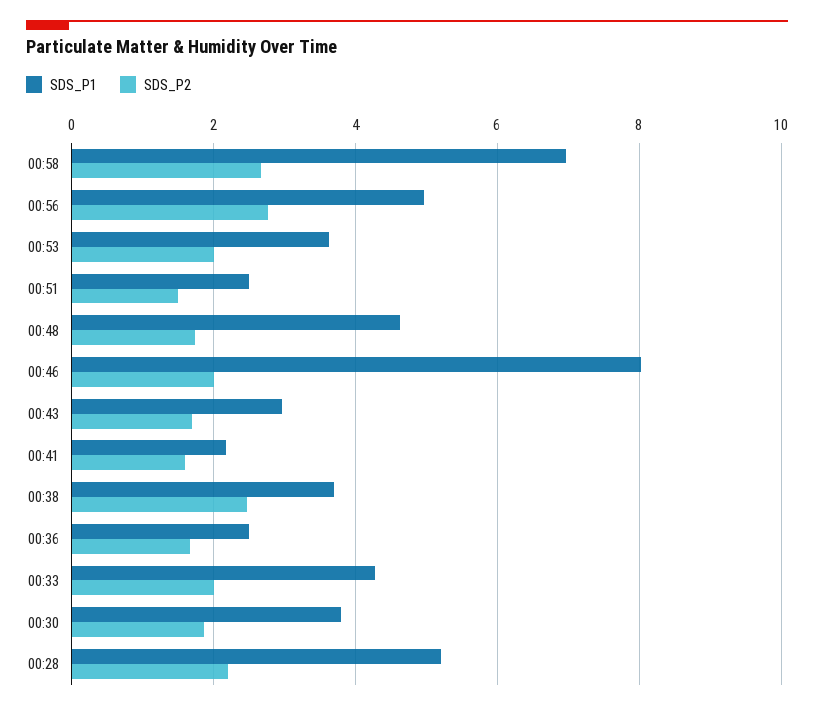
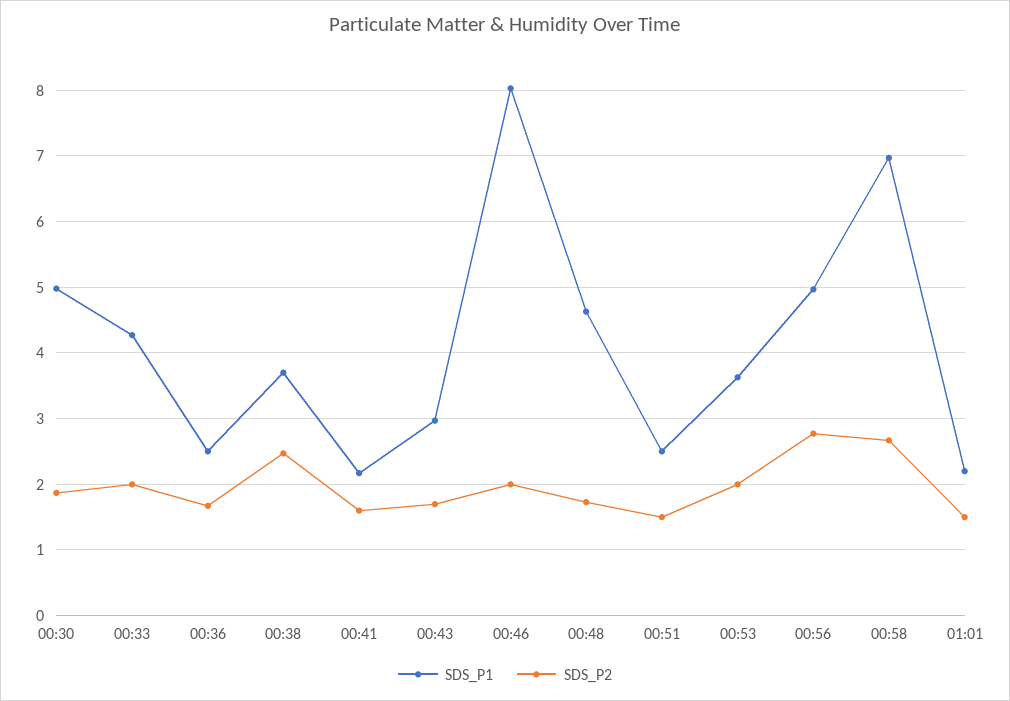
SDS_P1, 00:30: 3.8 -> 5
SDS_P1, 00:28: 5.2 -> none
SDS_P2, 00:28: 2.2 -> none
SDS_P1, 01:01: none -> 2.2
SDS_P2, 01:01: none -> 1.5

